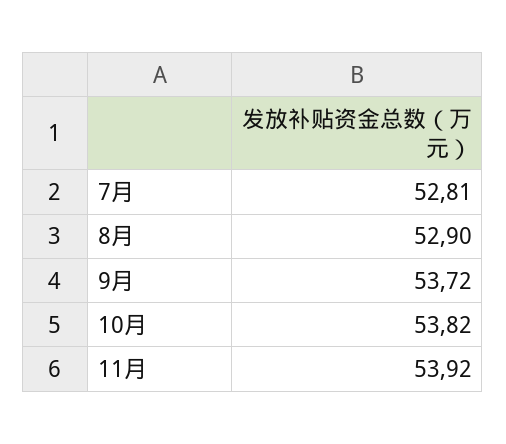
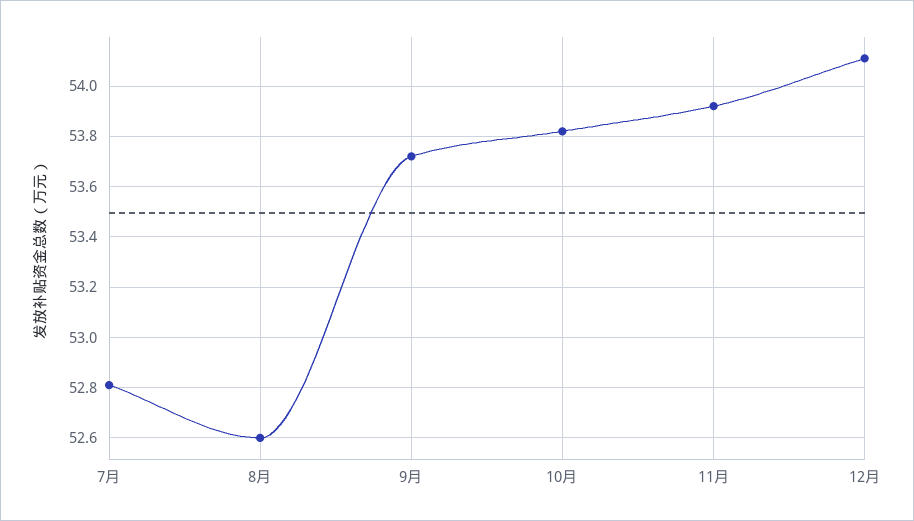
8月: 52.9 -> 52.6
12月: none -> 54.1

